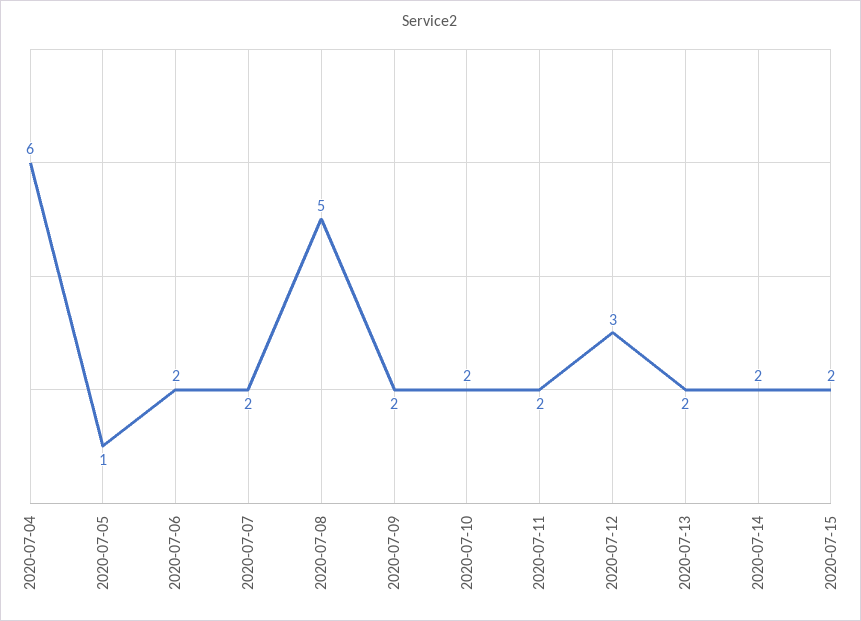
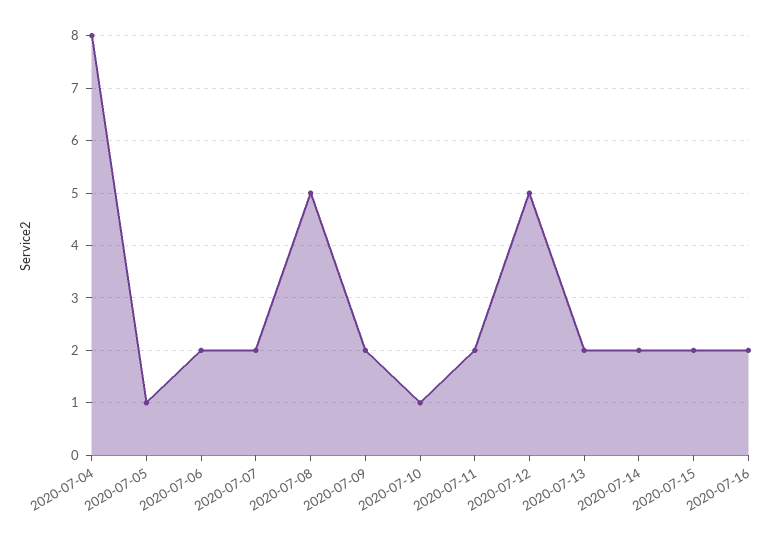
2020-07-04: 6 -> 8
2020-07-10: 2 -> 1
2020-07-12: 3 -> 5
2020-07-16: none -> 2

